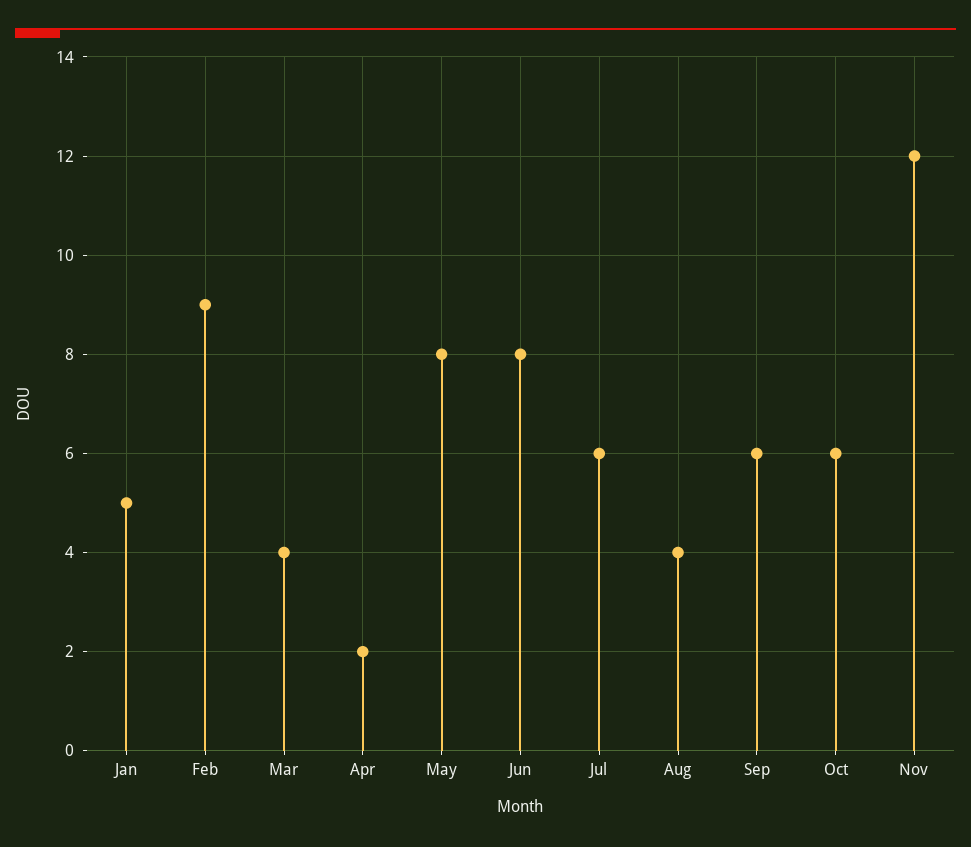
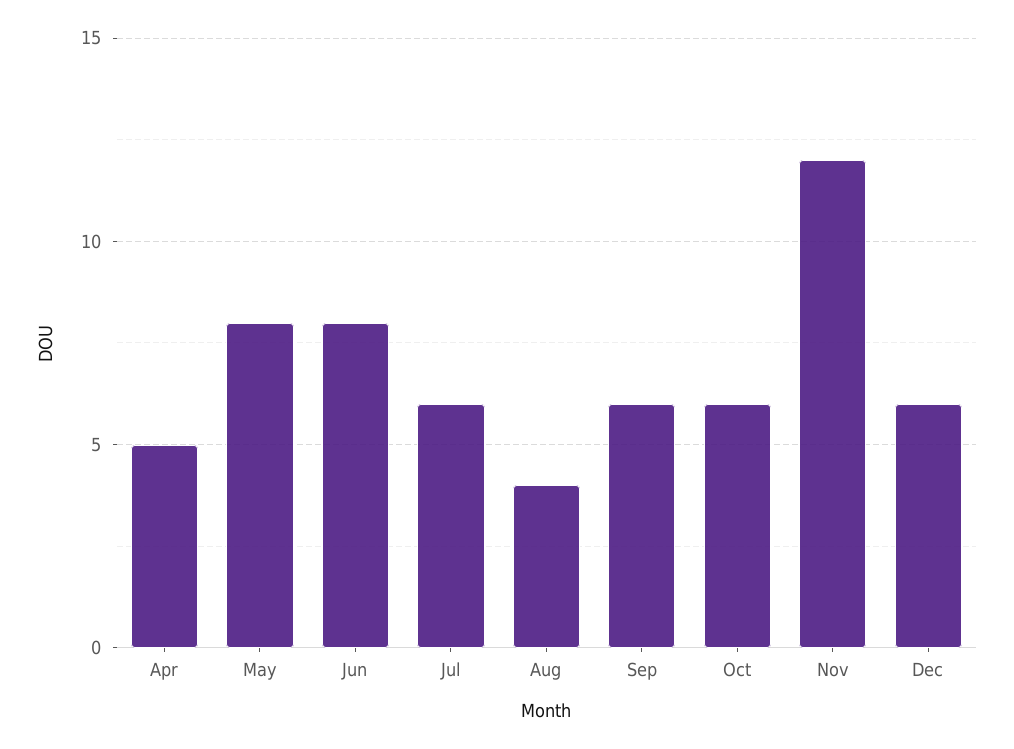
Jan: 5 -> none
Feb: 9 -> none
Mar: 4 -> none
Apr: 2 -> 5
Dec: none -> 6

